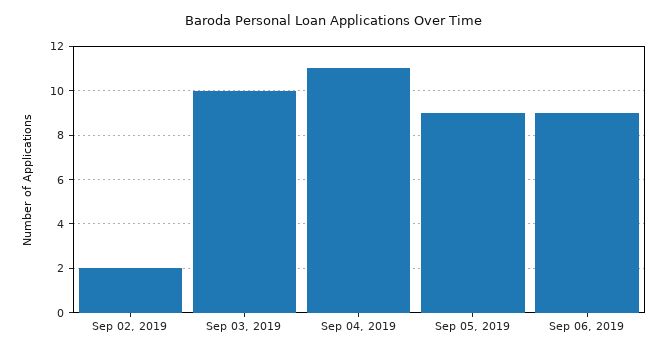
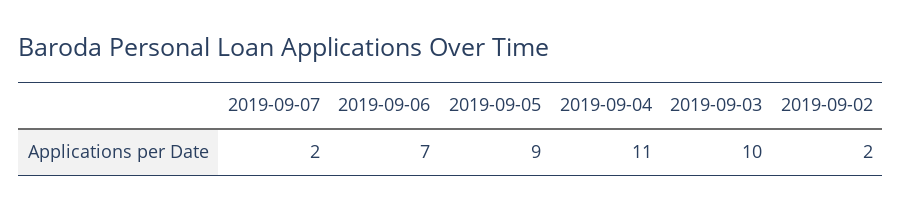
Sep 06, 2019: 9 -> 7
2019-09-07: none -> 2

